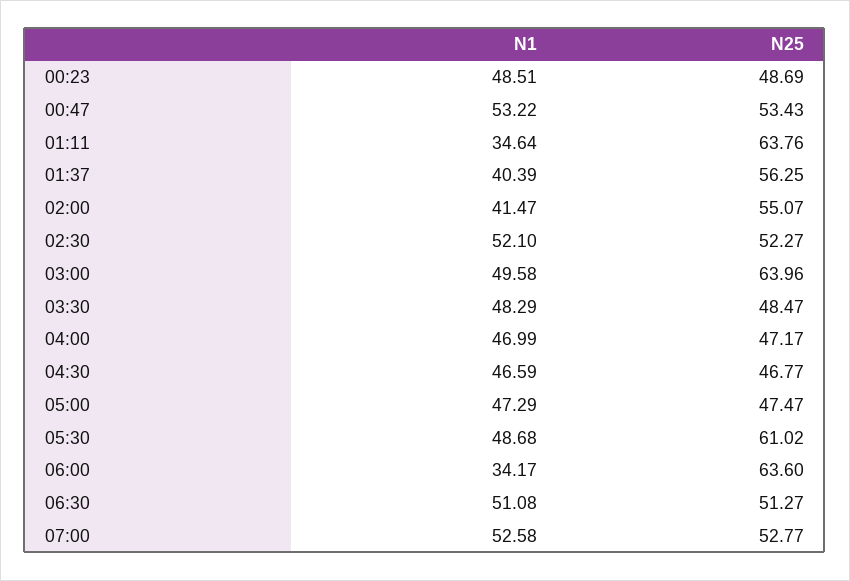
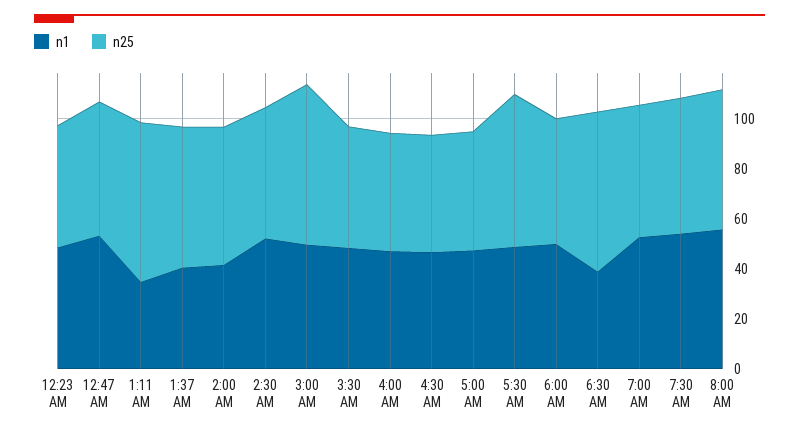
N1, 06:00: 34.17 -> 50
N25, 06:00: 63.6 -> 50
N1, 06:30: 51.08 -> 40
N25, 06:30: 51.27 -> 65
N1, 7:30 AM: none -> 55
N25, 7:30 AM: none -> 55
N1, 8:00 AM: none -> 55
N25, 8:00 AM: none -> 55

